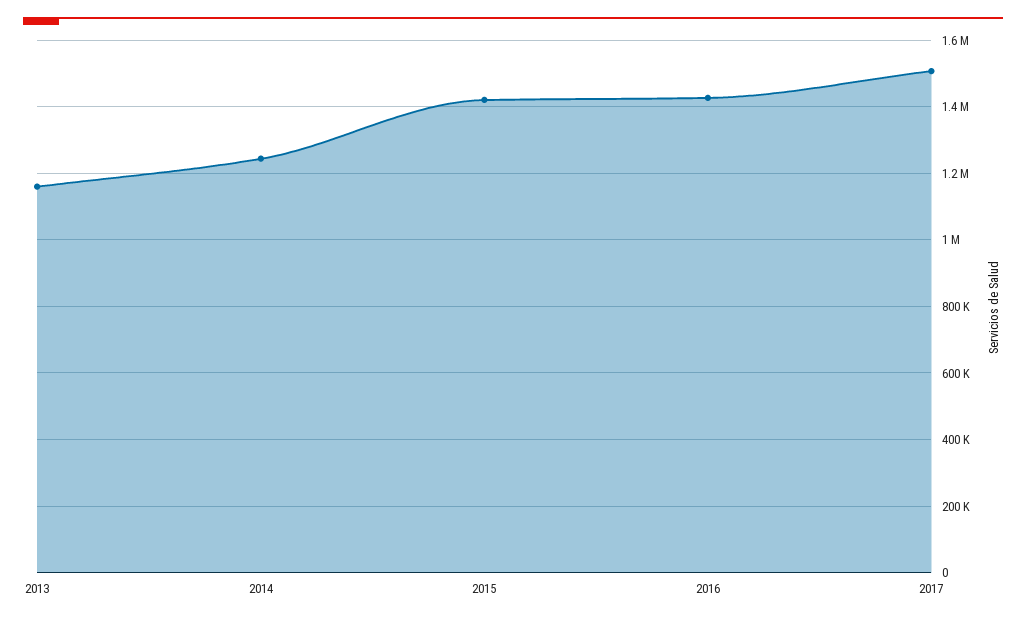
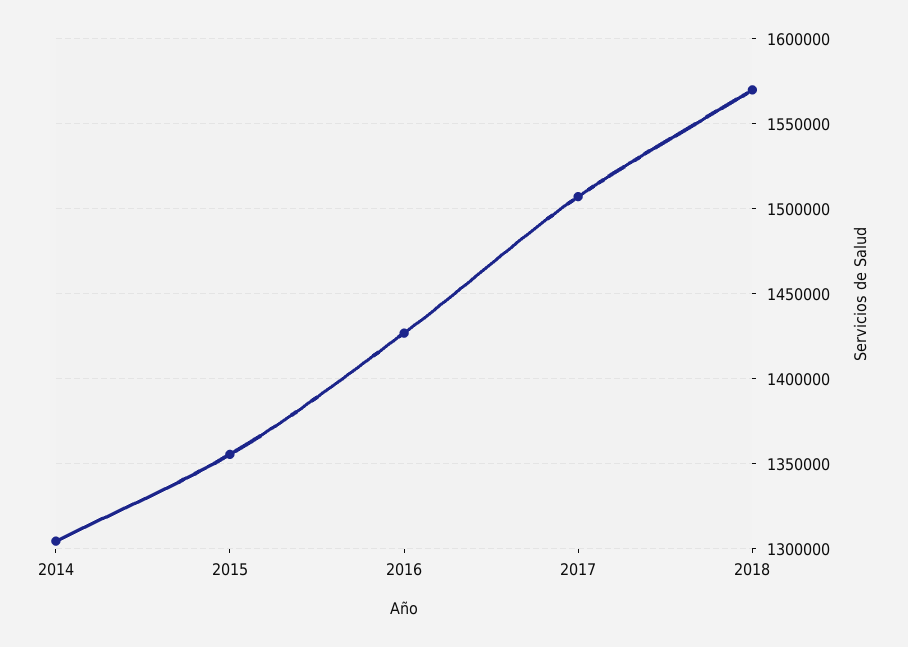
2013: 1160000 -> none
2014: 1240000 -> 1305000
2015: 1420000 -> 1355000
2018: none -> 1570000

